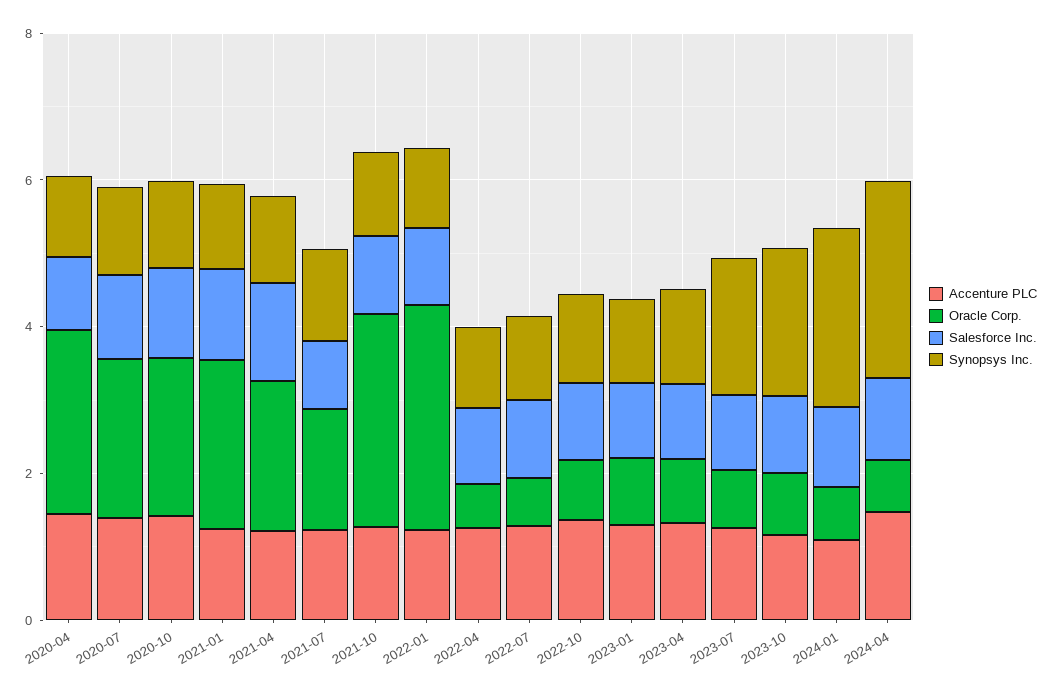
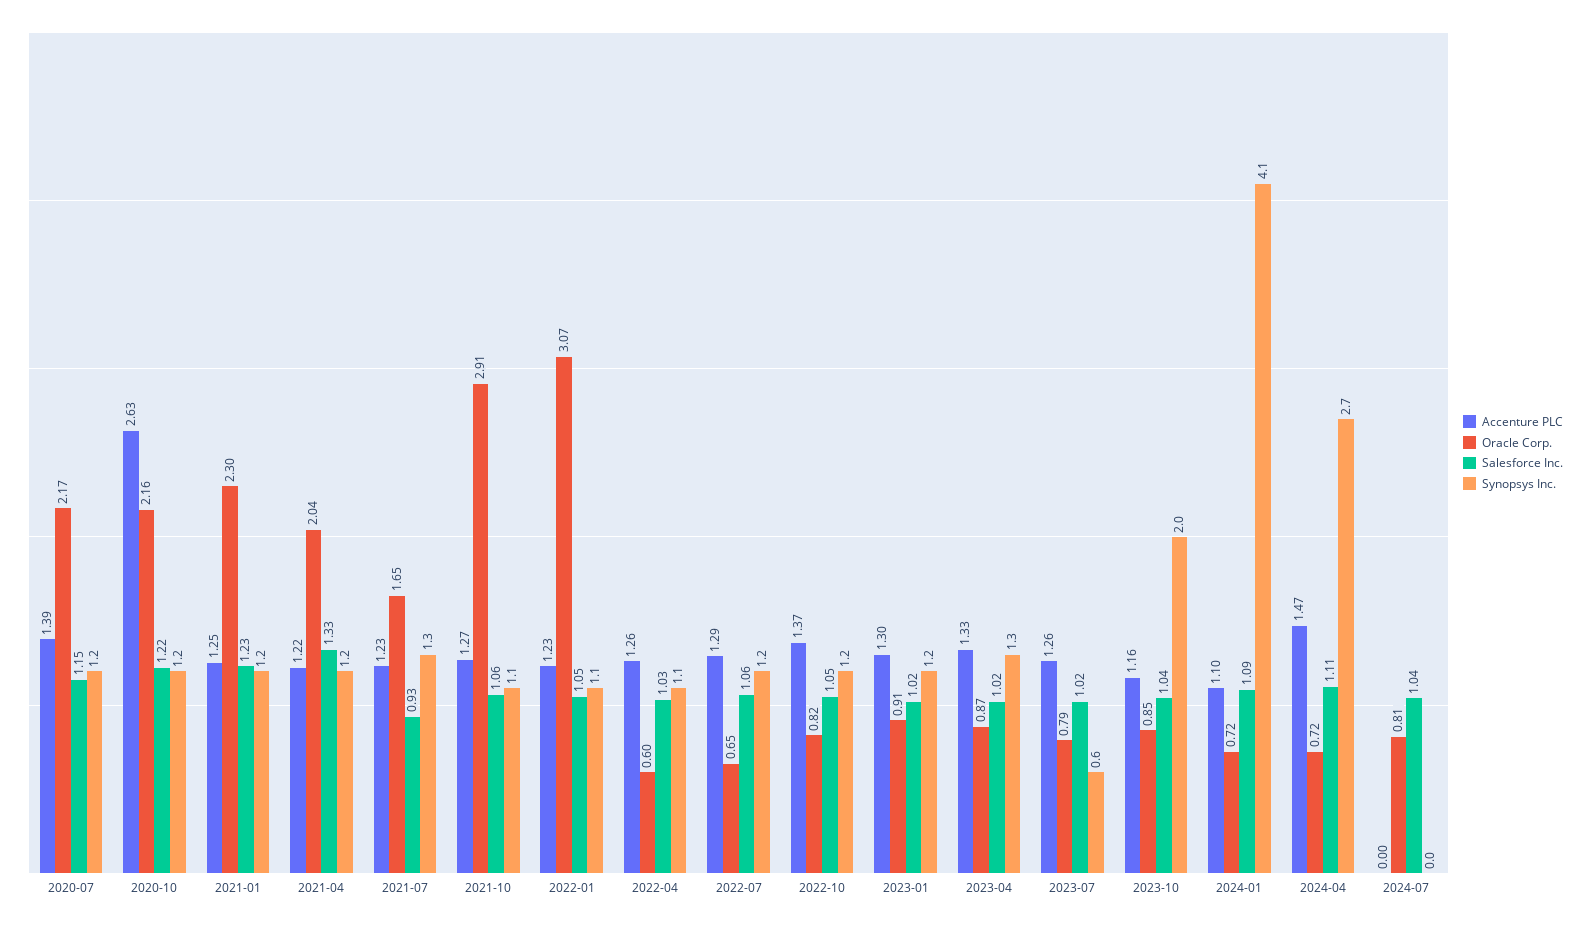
Accenture PLC, 2020-04: 1.5 -> none
Oracle Corp., 2020-04: 2.5 -> none
Salesforce Inc., 2020-04: 1 -> none
Synopsys Inc., 2020-04: 1 -> none
Accenture PLC, 2020-10: 1.5 -> 2.63
Synopsys Inc., 2023-07: 2 -> 0.6
Synopsys Inc., 2024-01: 2.5 -> 4.1
Accenture PLC, 2024-07: none -> 0
Oracle Corp., 2024-07: none -> 0.81
Salesforce Inc., 2024-07: none -> 1.04
Synopsys Inc., 2024-07: none -> 0

